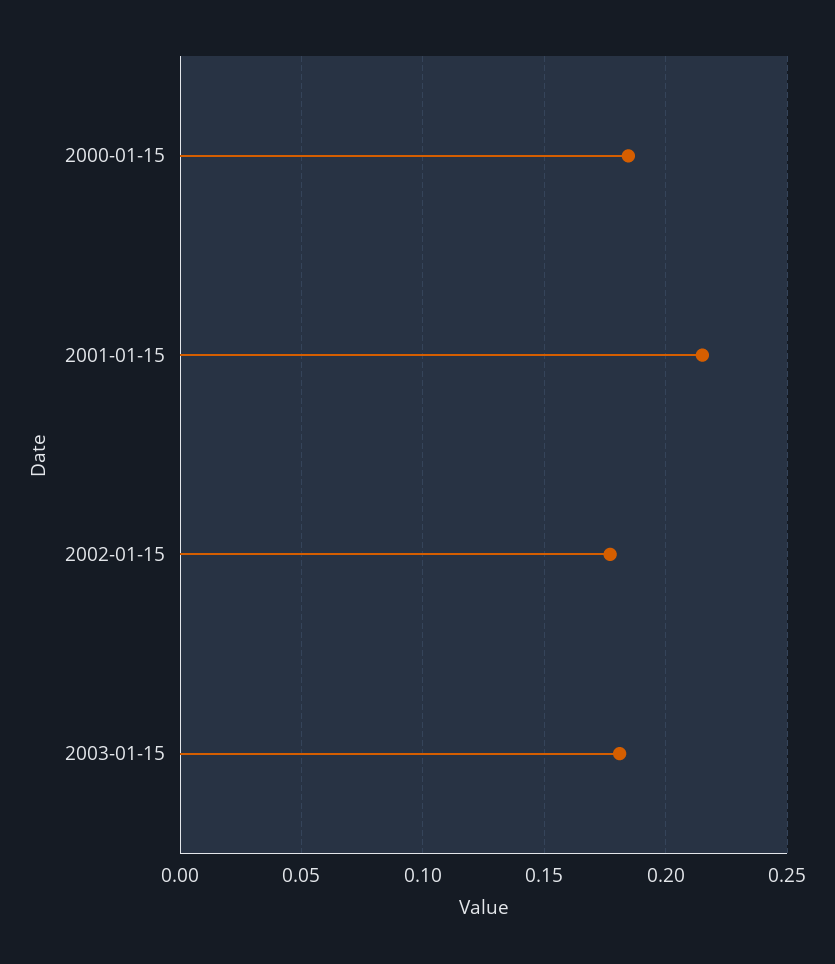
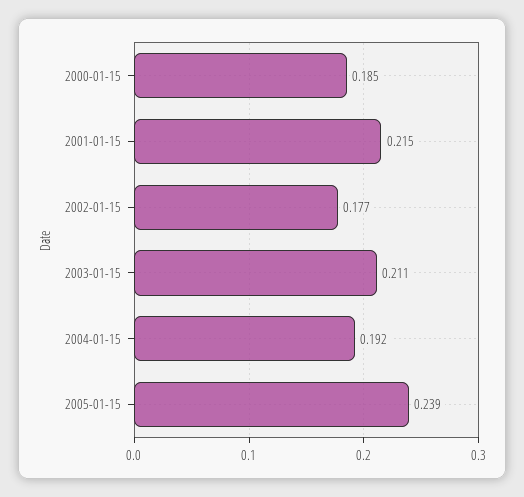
2003-01-15: 0.18 -> 0.211
2004-01-15: none -> 0.192
2005-01-15: none -> 0.239

